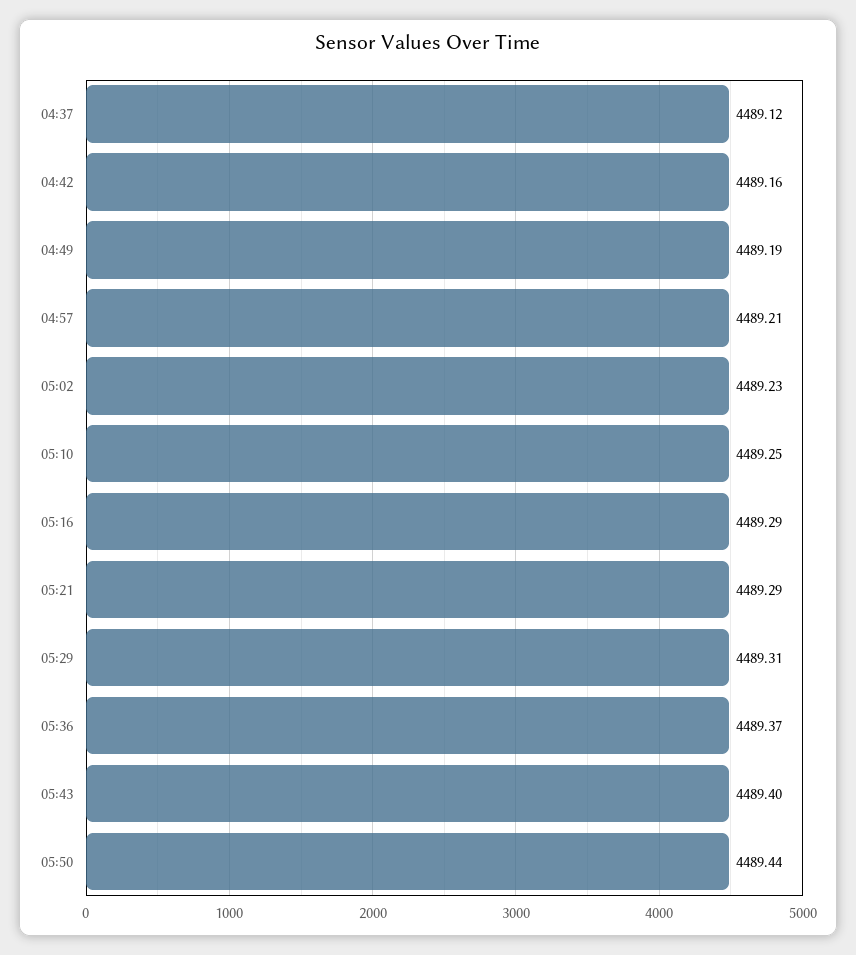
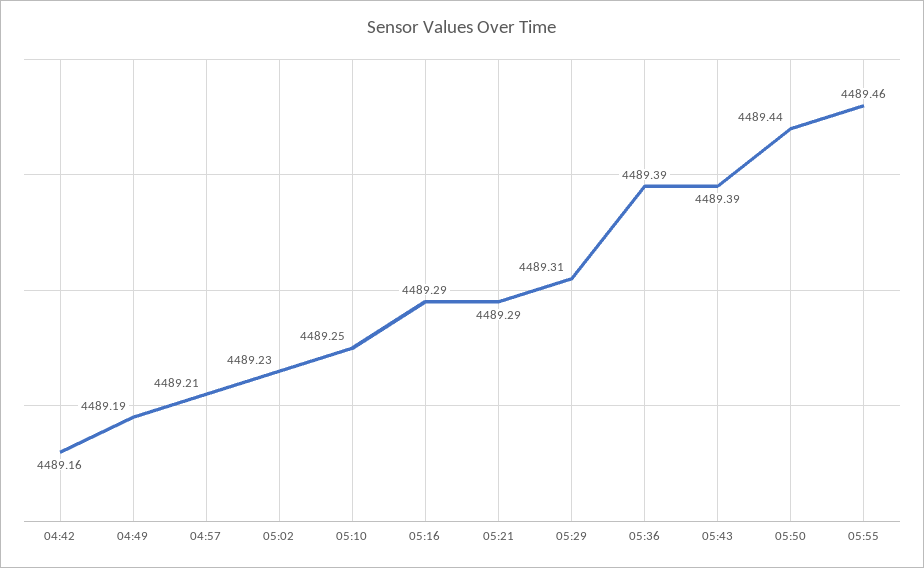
04:37: 4489.12 -> none
05:36: 4489.37 -> 4489.39
05:43: 4489.4 -> 4489.39
05:55: none -> 4489.46

